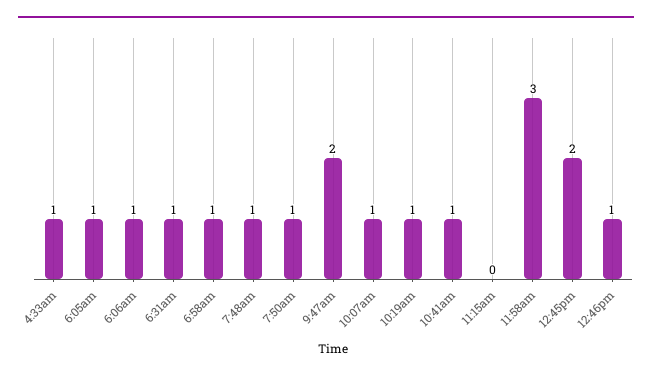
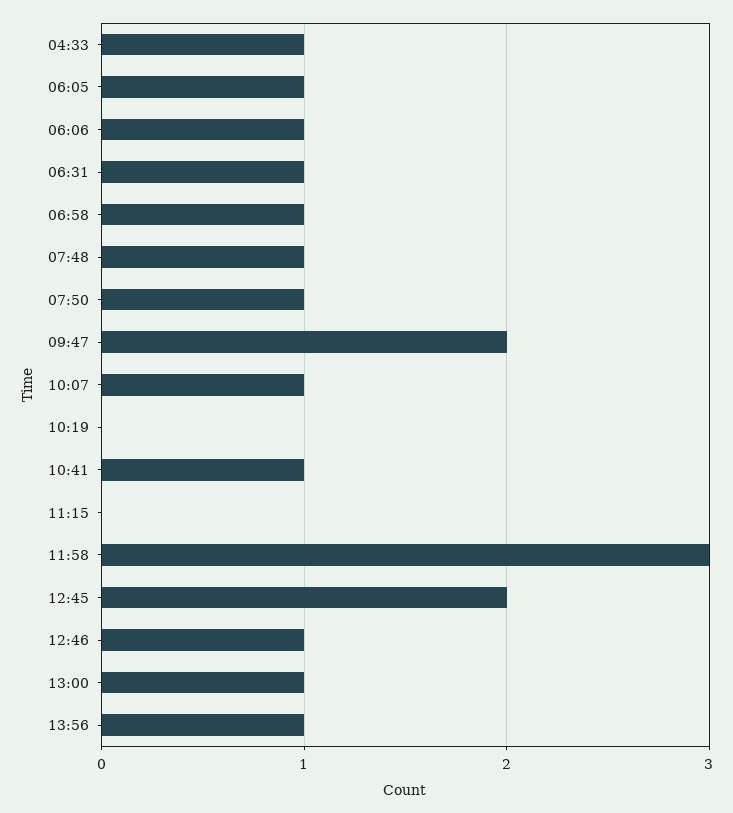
10:19am: 1 -> 0
13:00: none -> 1
13:56: none -> 1

